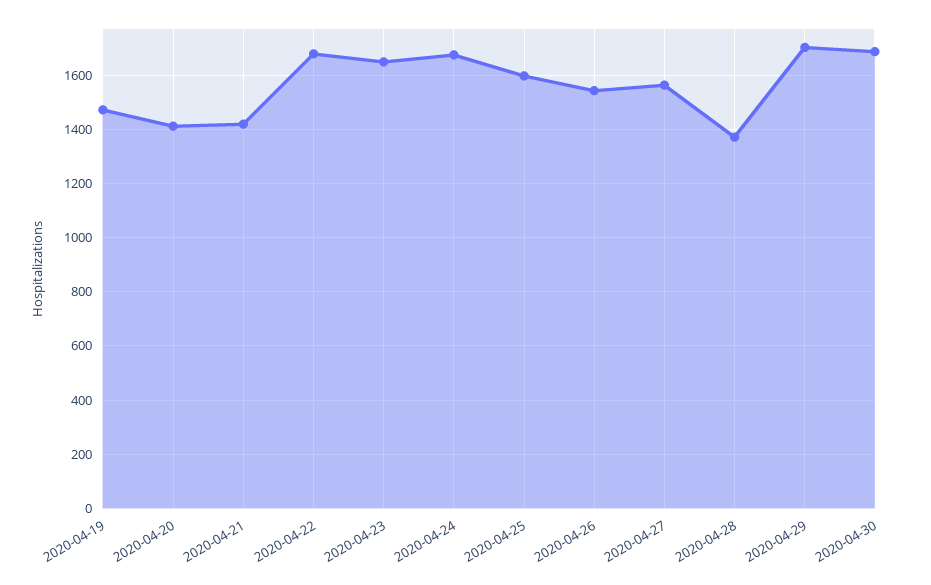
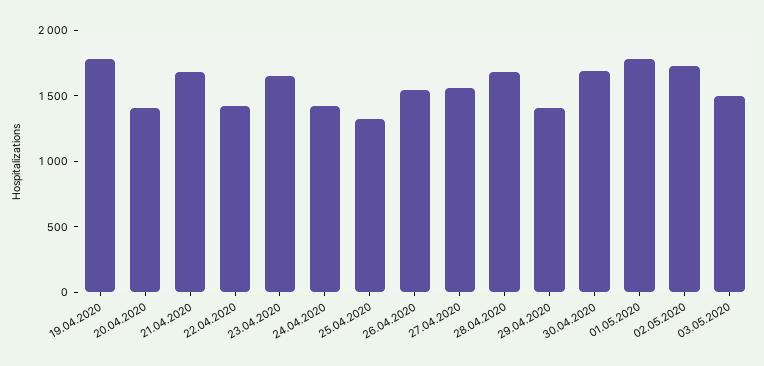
2020-04-19: 1475 -> 1800
2020-04-21: 1425 -> 1700
2020-04-22: 1675 -> 1400
2020-04-24: 1675 -> 1400
2020-04-25: 1600 -> 1300
2020-04-28: 1375 -> 1700
2020-04-29: 1700 -> 1400
01.05.2020: none -> 1800
02.05.2020: none -> 1700
03.05.2020: none -> 1500

